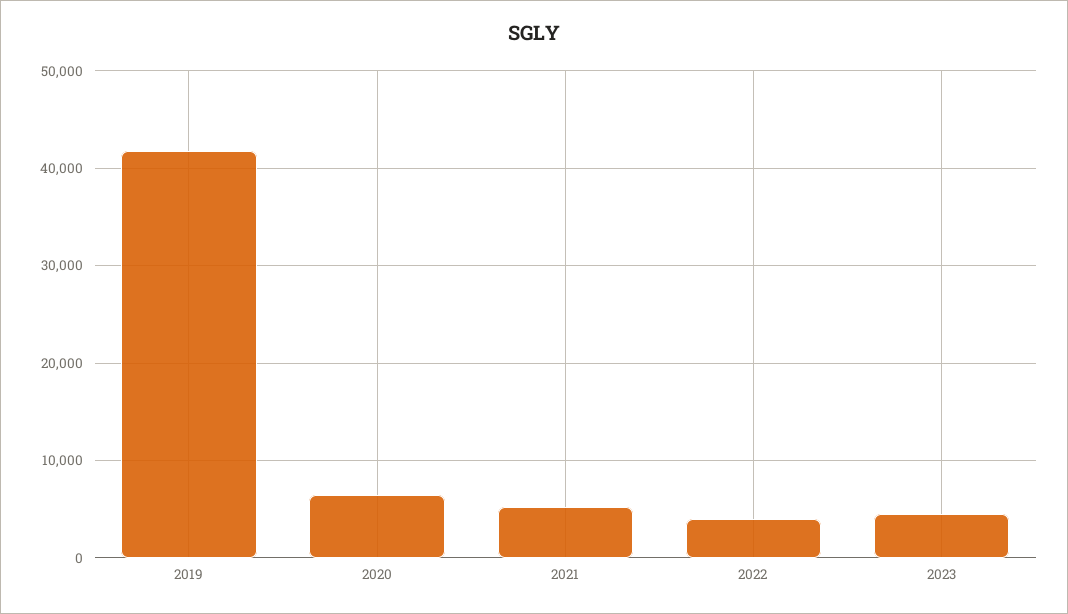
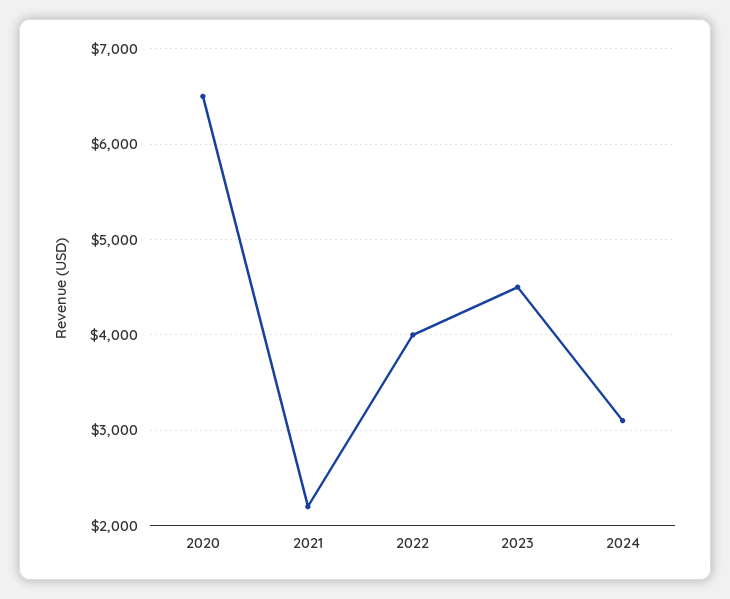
2019: 42000 -> none
2021: 5000 -> 2200
2024: none -> 3100

